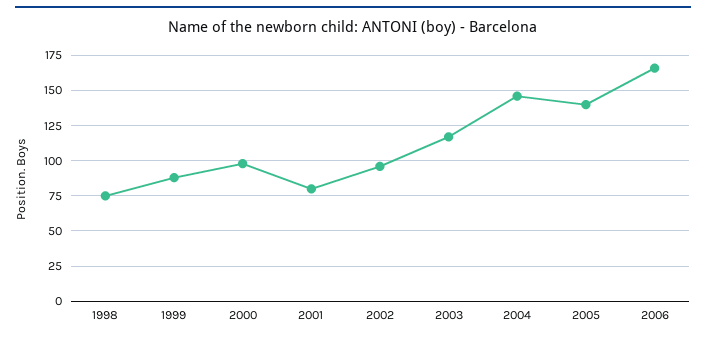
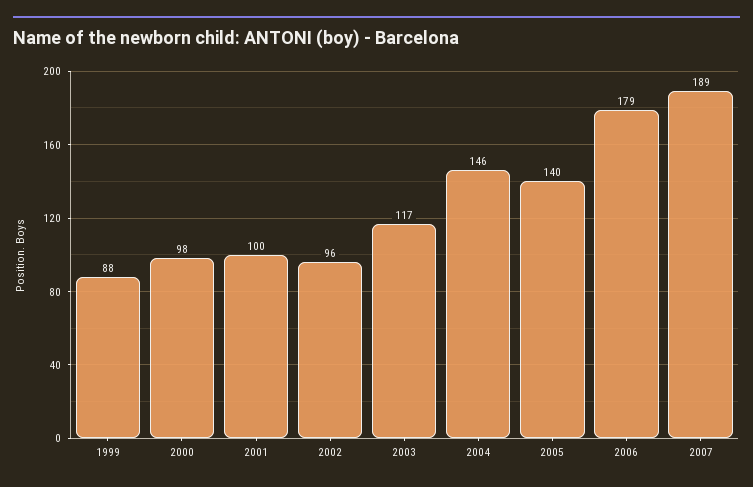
1998: 75 -> none
2001: 80 -> 100
2006: 165 -> 179
2007: none -> 189

